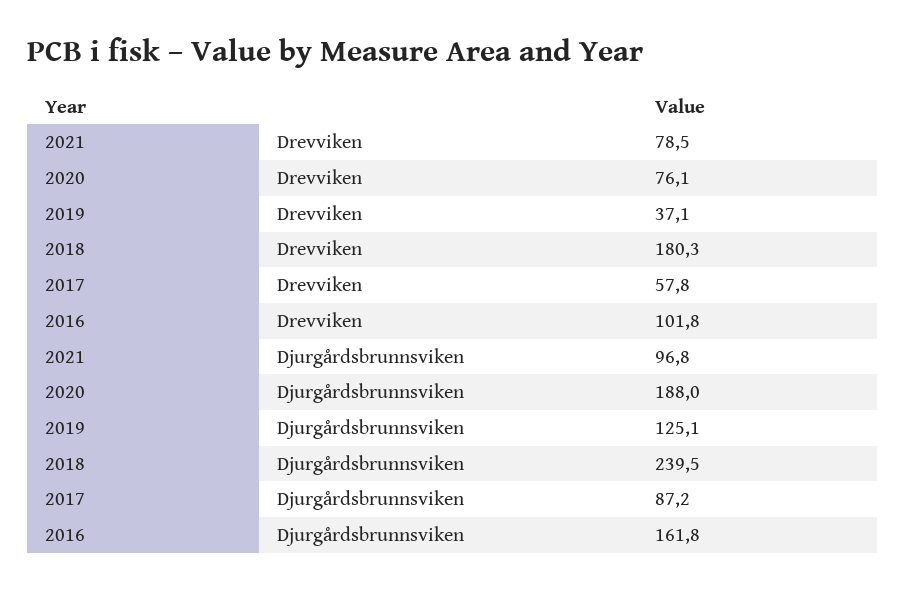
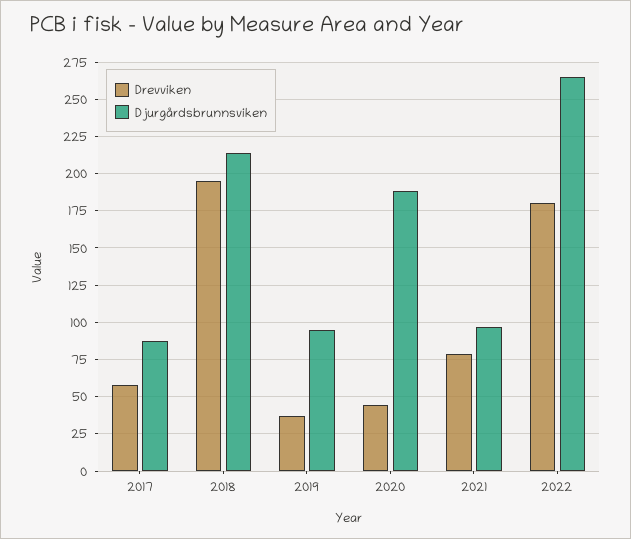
Drevviken, 2020: 76.1 -> 45
Drevviken, 2018: 180.3 -> 195
Drevviken, 2016: 101.8 -> none
Djurgårdsbrunnsviken, 2019: 125.1 -> 95
Djurgårdsbrunnsviken, 2018: 239.5 -> 215
Djurgårdsbrunnsviken, 2016: 161.8 -> none
Drevviken, 2022: none -> 180
Djurgårdsbrunnsviken, 2022: none -> 265

